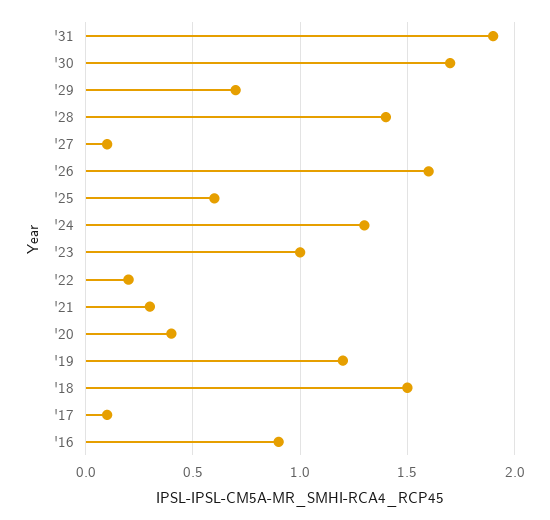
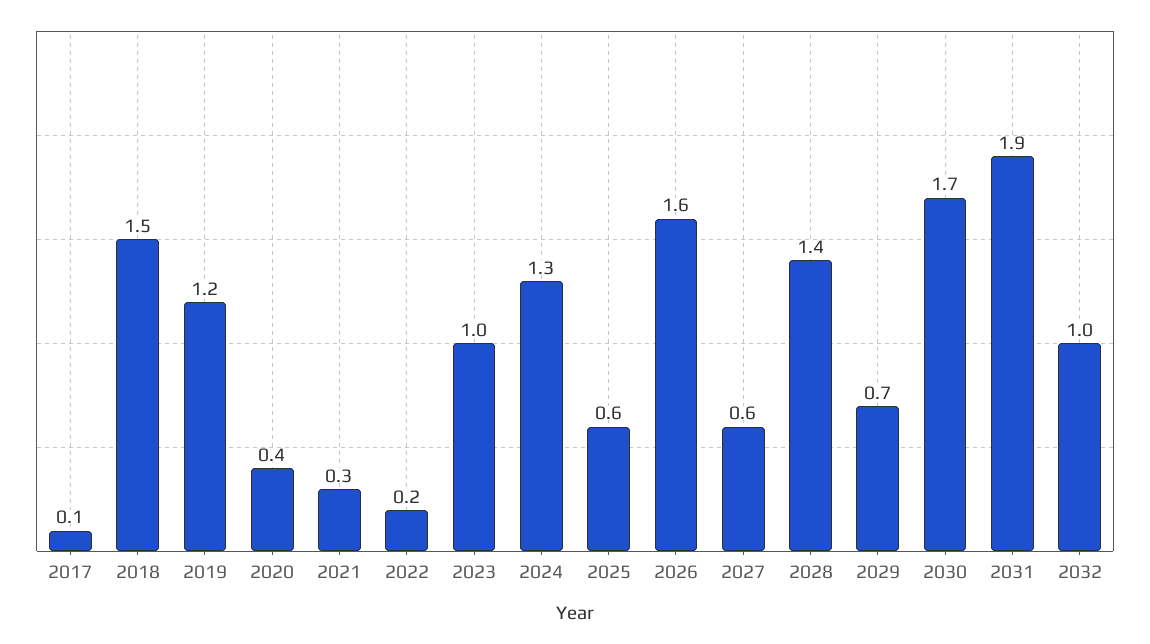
'27: 0.1 -> 0.6
'16: 0.9 -> none
2032: none -> 1

